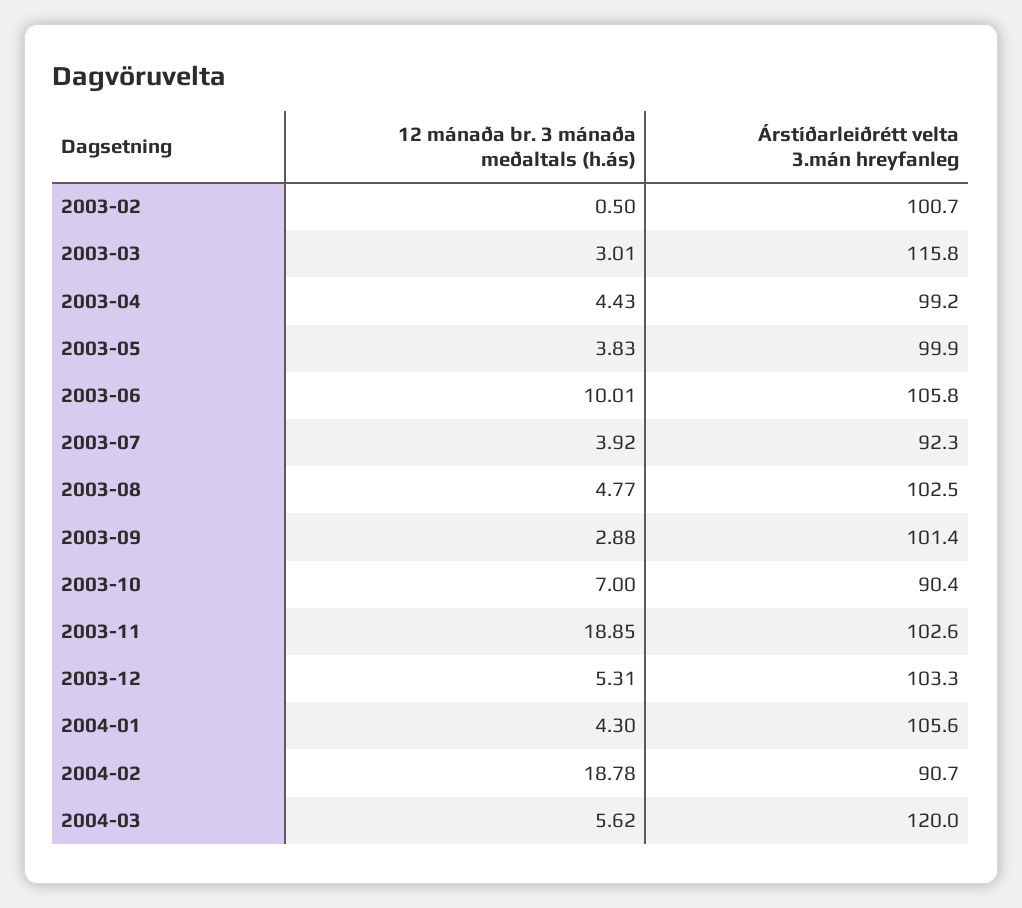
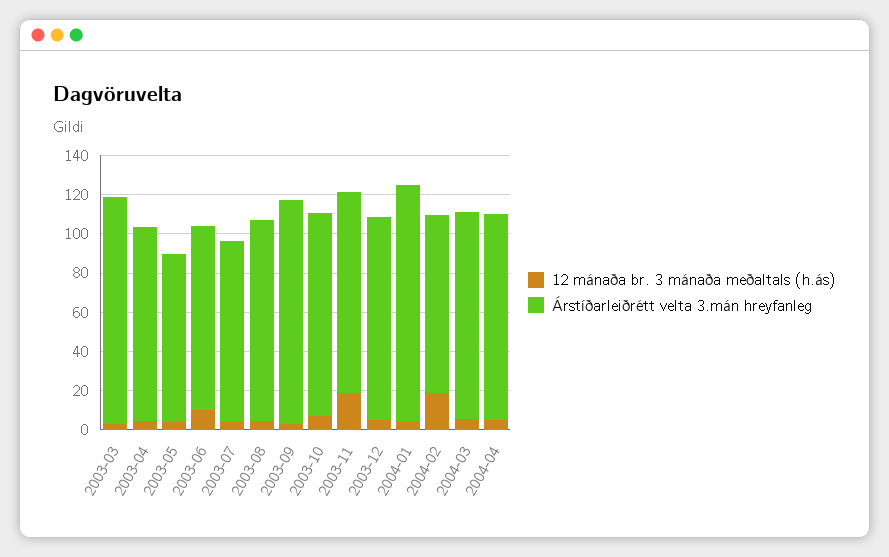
12 mánaða br. 3 mánaða meðaltals (h.ás), 2003-02: 0.5 -> none
Árstíðarleiðrétt velta 3.mán hreyfanleg, 2003-02: 100.7 -> none
Árstíðarleiðrétt velta 3.mán hreyfanleg, 2003-05: 99.9 -> 85
Árstíðarleiðrétt velta 3.mán hreyfanleg, 2003-06: 105.8 -> 95
Árstíðarleiðrétt velta 3.mán hreyfanleg, 2003-09: 101.4 -> 115
Árstíðarleiðrétt velta 3.mán hreyfanleg, 2003-10: 90.4 -> 105
Árstíðarleiðrétt velta 3.mán hreyfanleg, 2004-01: 105.6 -> 120
Árstíðarleiðrétt velta 3.mán hreyfanleg, 2004-03: 120 -> 105
12 mánaða br. 3 mánaða meðaltals (h.ás), 2004-04: none -> 5
Árstíðarleiðrétt velta 3.mán hreyfanleg, 2004-04: none -> 105

